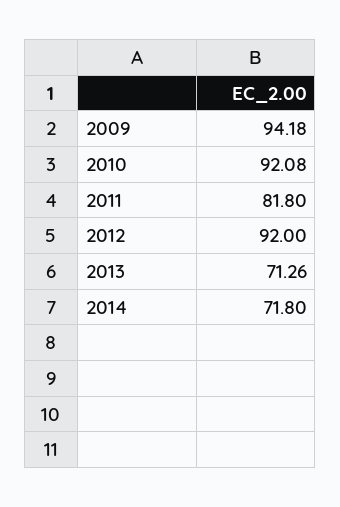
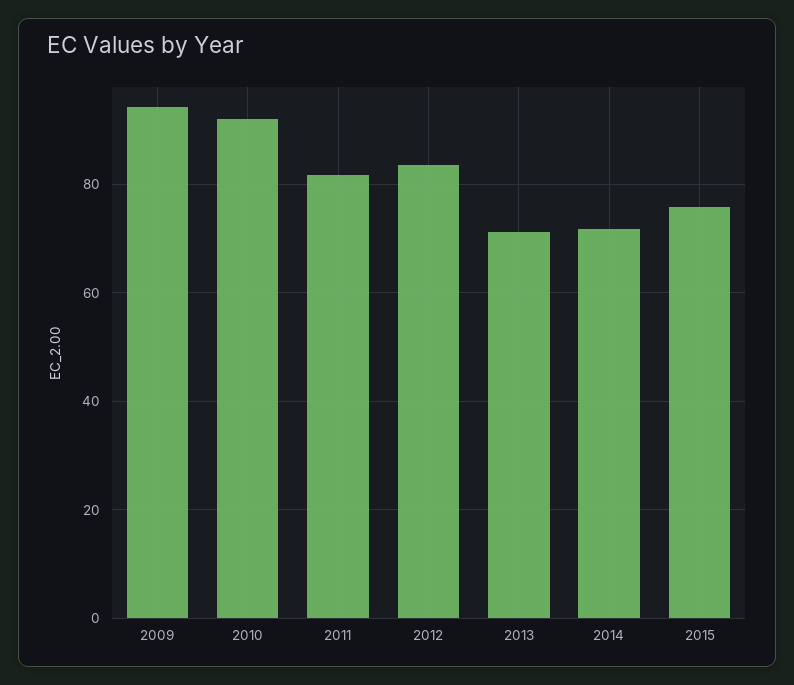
2012: 92 -> 84
2015: none -> 76

